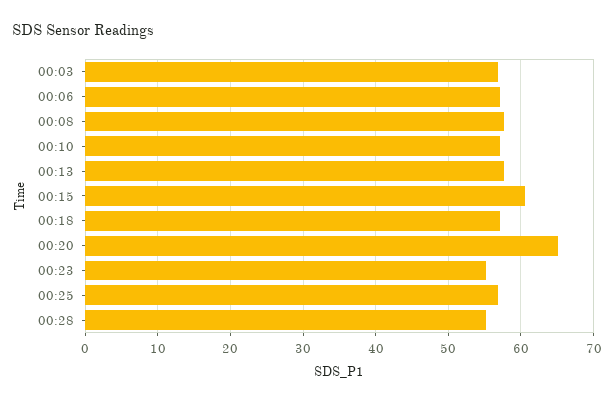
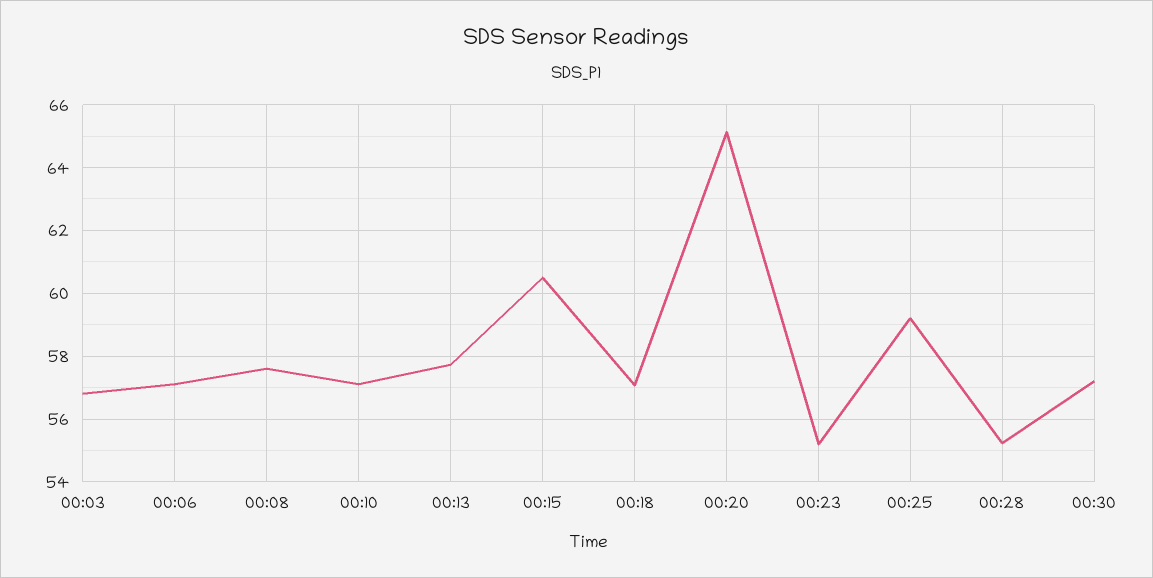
00:25: 57 -> 59.2
00:30: none -> 57.2

